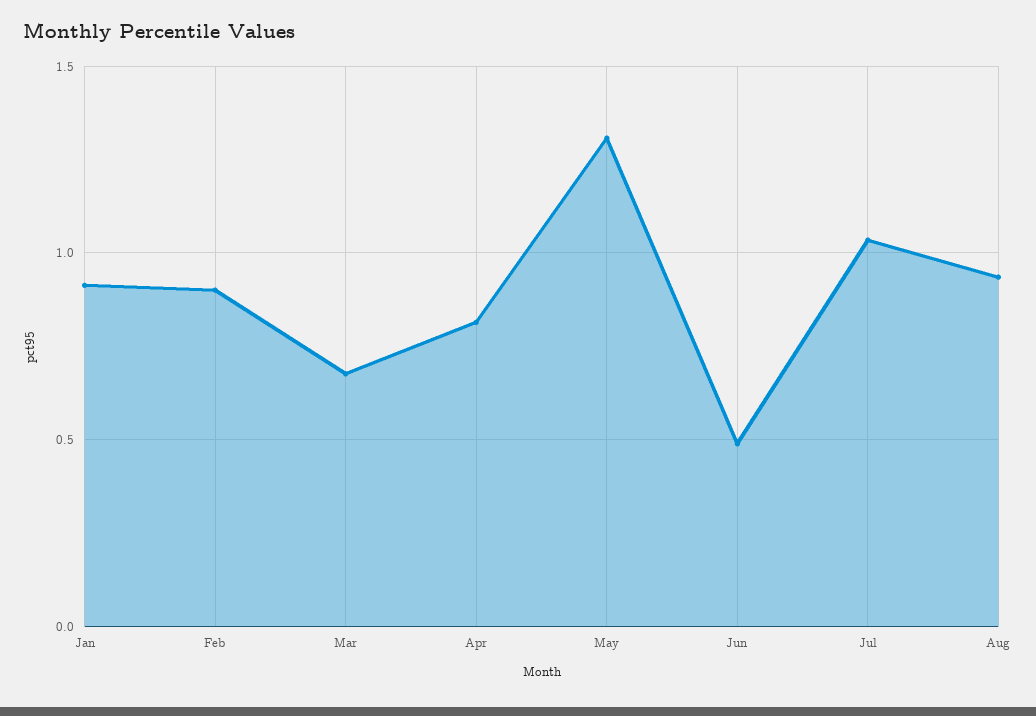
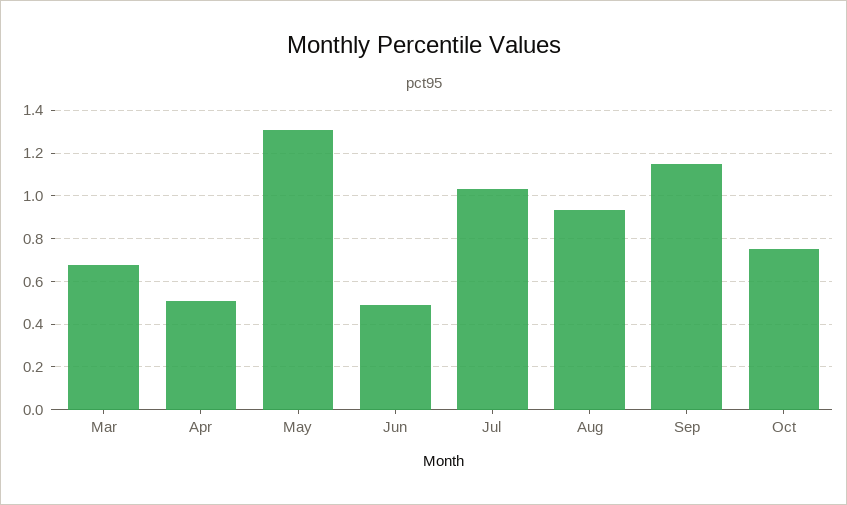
Jan: 0.9 -> none
Feb: 0.9 -> none
Apr: 0.8 -> 0.5
Sep: none -> 1.15
Oct: none -> 0.75

